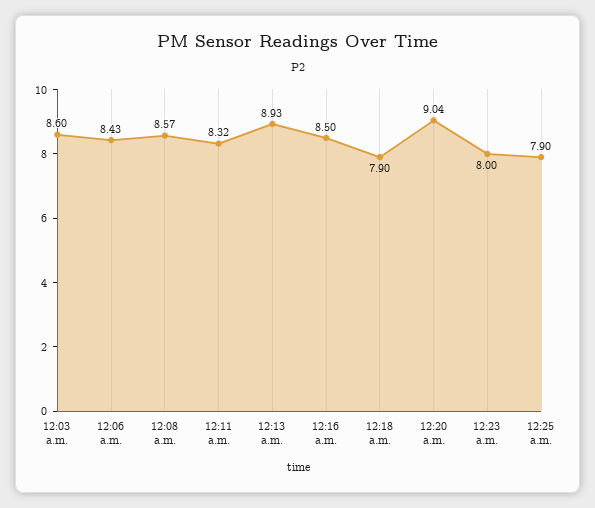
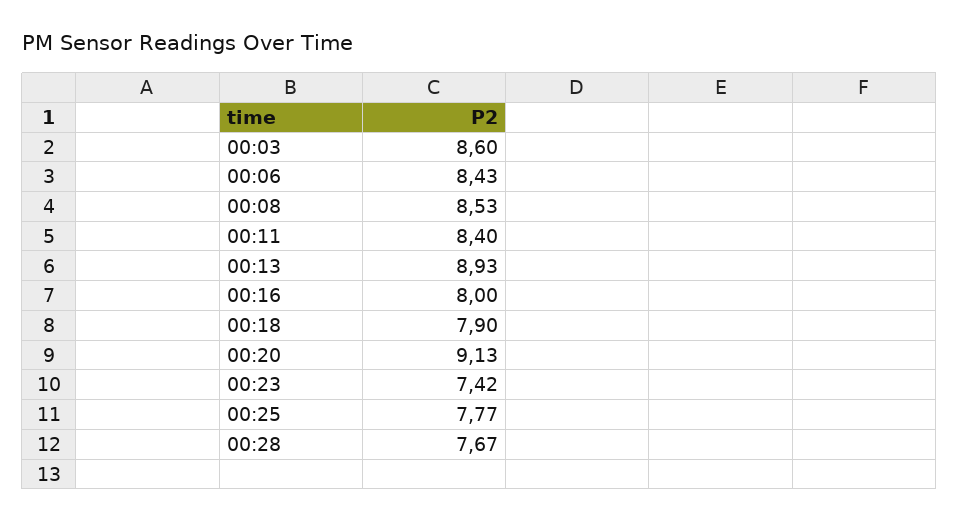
12:08 a.m.: 8.57 -> 8.53
12:11 a.m.: 8.32 -> 8.4
12:16 a.m.: 8.5 -> 8
12:20 a.m.: 9.04 -> 9.13
12:23 a.m.: 8 -> 7.42
12:25 a.m.: 7.9 -> 7.77
00:28: none -> 7.67

